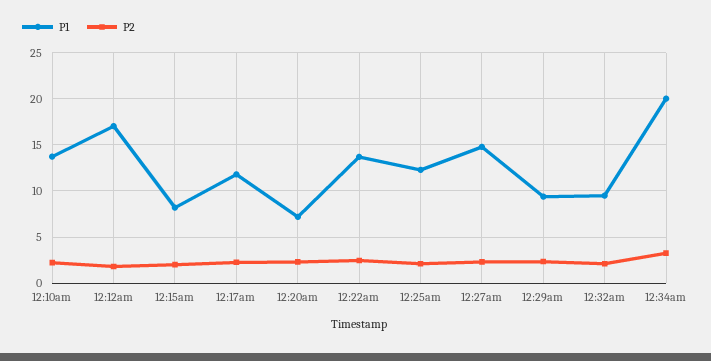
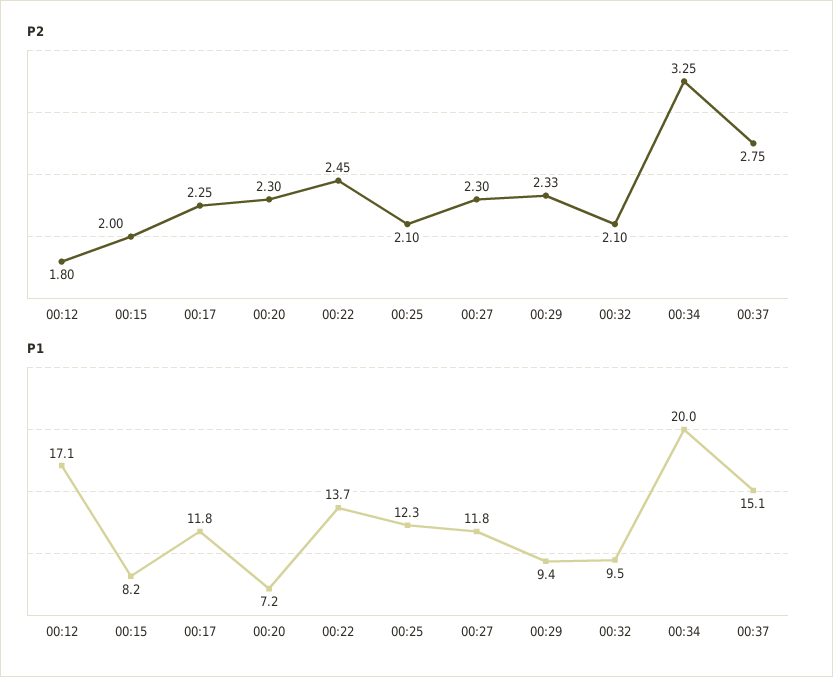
P1, 12:10am: 14 -> none
P2, 12:10am: 2 -> none
P1, 12:27am: 15 -> 11.8
P2, 00:37: none -> 2.75
P1, 00:37: none -> 15.1

